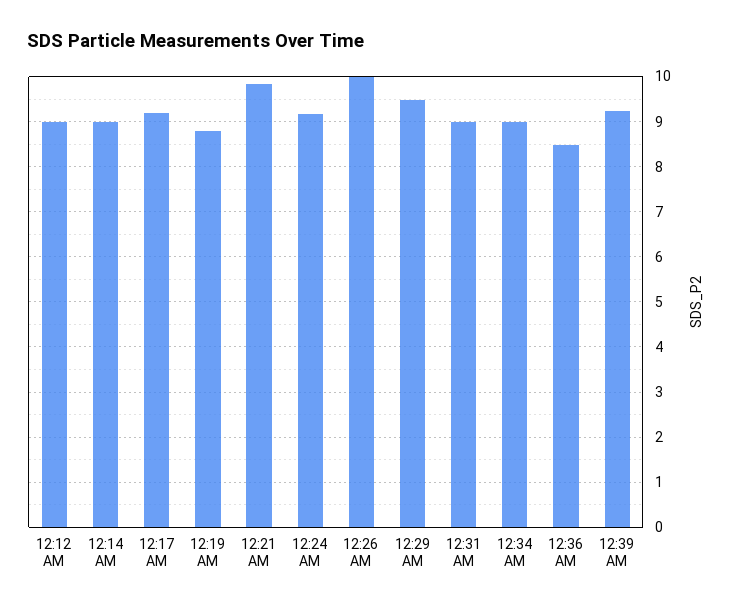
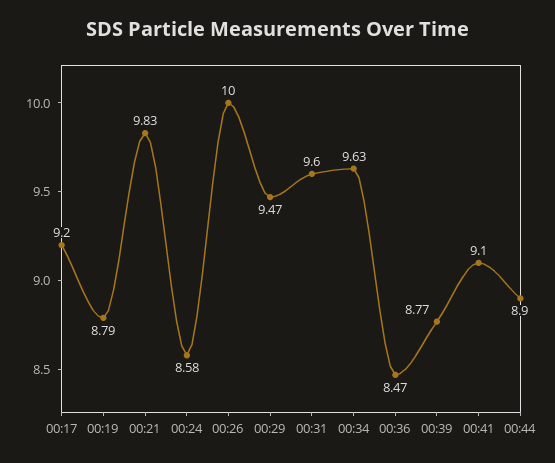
12:12 AM: 9 -> none
12:14 AM: 9 -> none
12:24 AM: 9.2 -> 8.58
12:31 AM: 9 -> 9.6
12:34 AM: 9 -> 9.63
12:39 AM: 9.2 -> 8.77
00:41: none -> 9.1
00:44: none -> 8.9

